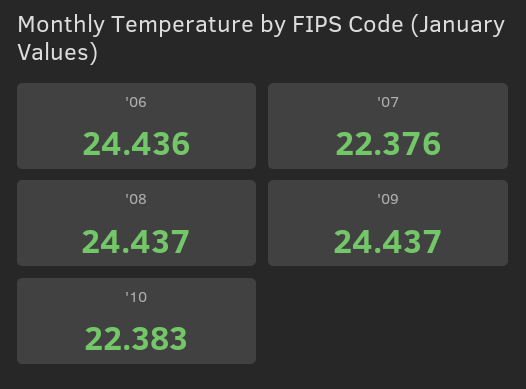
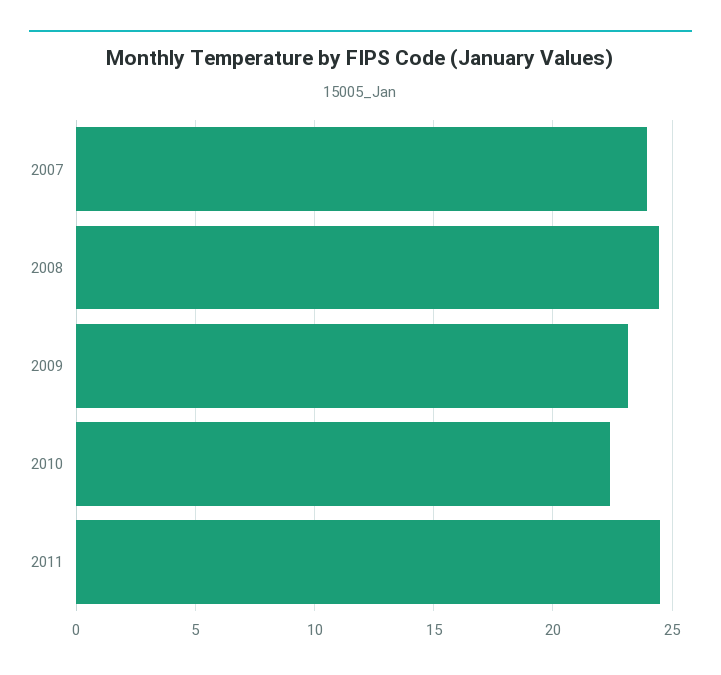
'06: 24.436 -> none
'07: 22.376 -> 24
'09: 24.437 -> 23
2011: none -> 24.5

